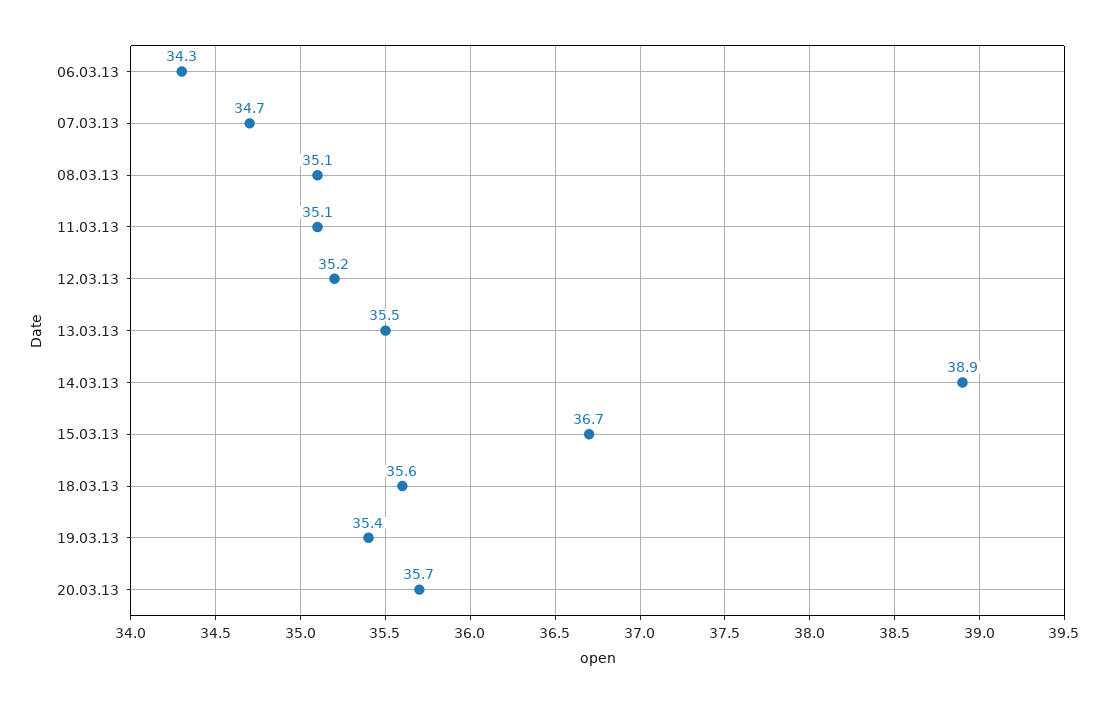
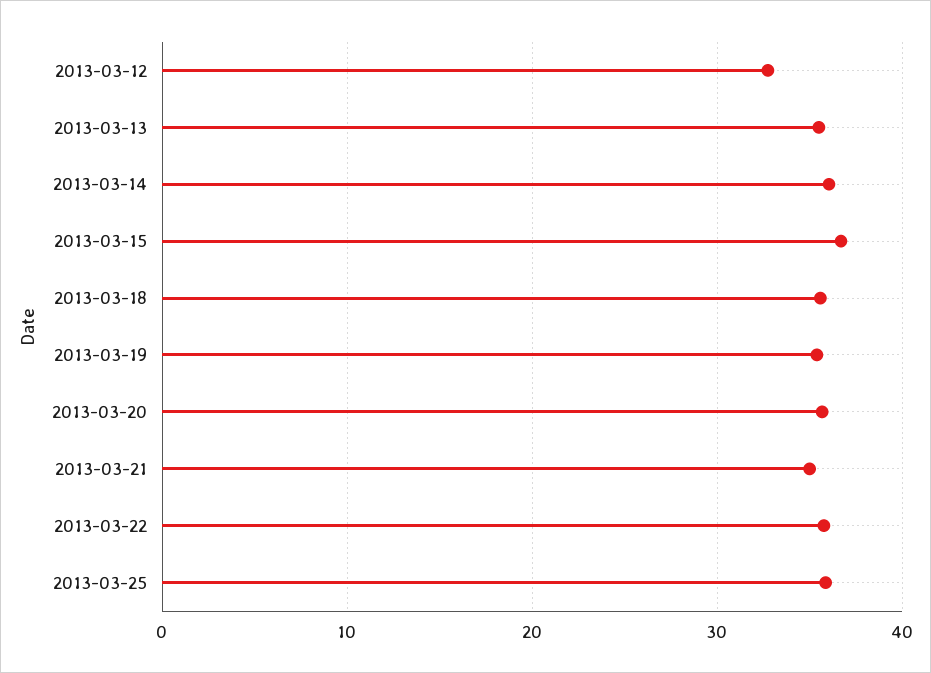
06.03.13: 34.3 -> none
07.03.13: 34.7 -> none
08.03.13: 35.1 -> none
11.03.13: 35.1 -> none
12.03.13: 35.2 -> 33
14.03.13: 38.9 -> 36
2013-03-21: none -> 35
2013-03-22: none -> 36
2013-03-25: none -> 36

